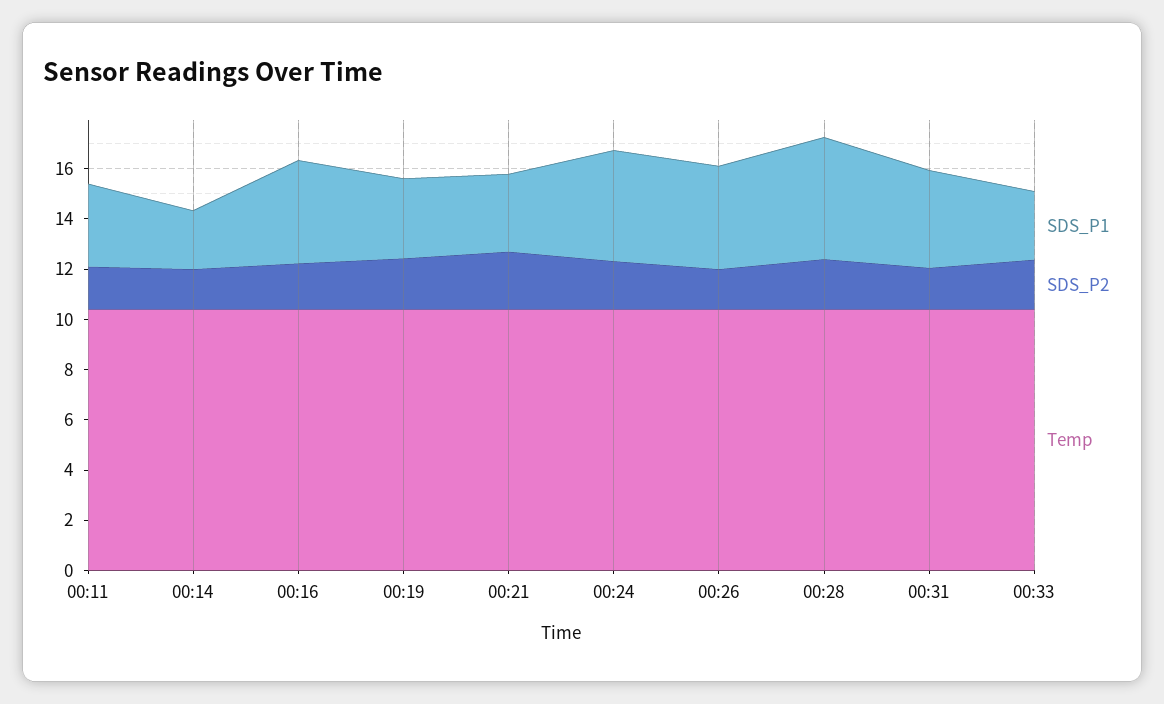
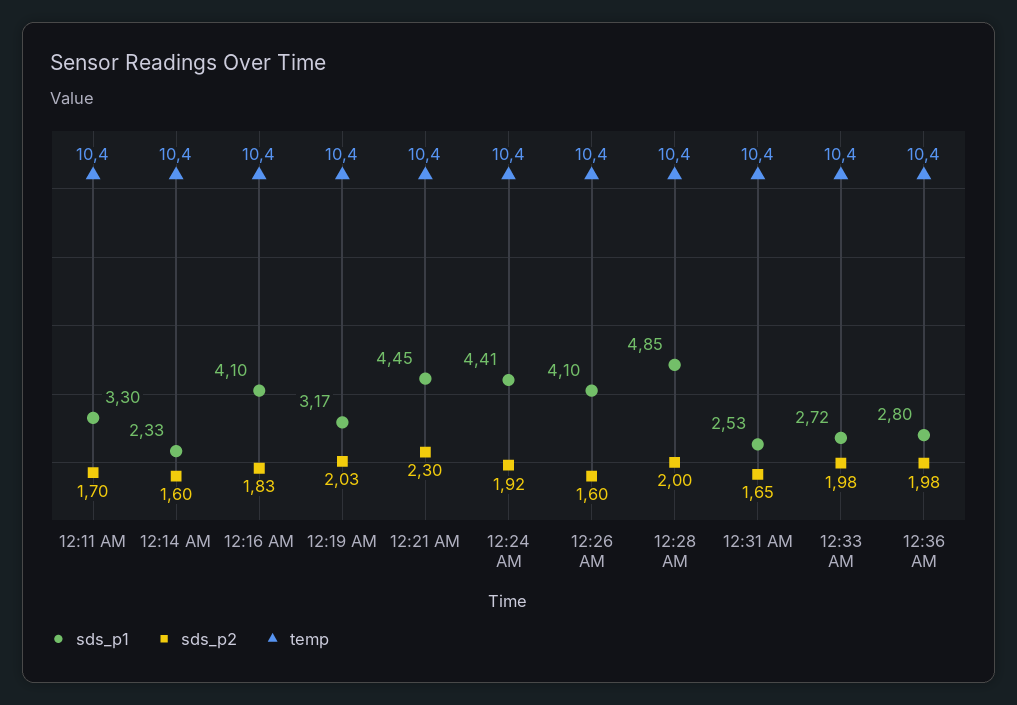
SDS_P1, 00:21: 3 -> 4.45
SDS_P1, 00:31: 4 -> 2.53
SDS_P1, 12:36 AM: none -> 2.8
SDS_P2, 12:36 AM: none -> 1.98
Temp, 12:36 AM: none -> 10.4

